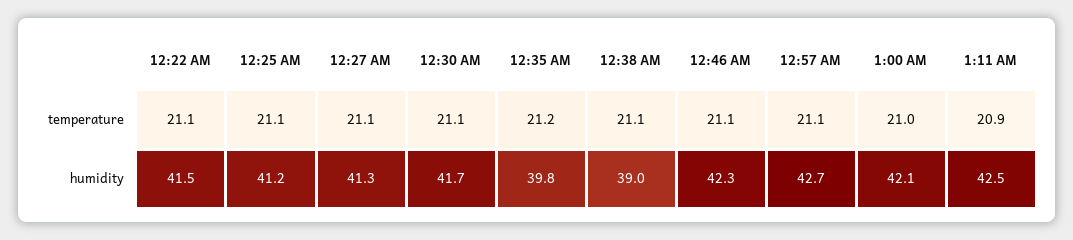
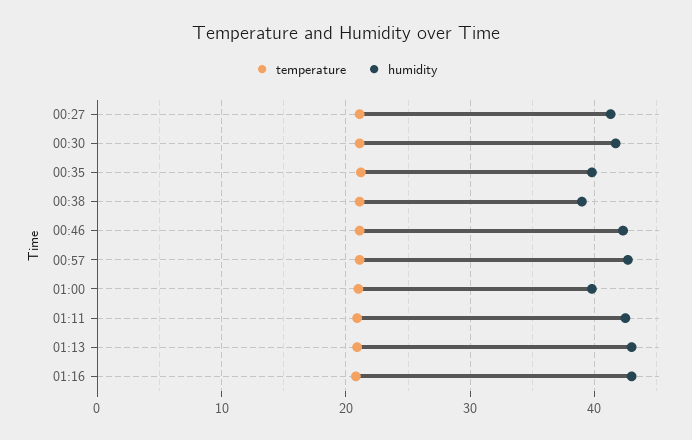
temperature, 12:22 AM: 21.1 -> none
temperature, 12:25 AM: 21.1 -> none
humidity, 12:22 AM: 41.5 -> none
humidity, 12:25 AM: 41.2 -> none
humidity, 1:00 AM: 42.1 -> 40
temperature, 01:13: none -> 21
humidity, 01:13: none -> 43
temperature, 01:16: none -> 21
humidity, 01:16: none -> 43

